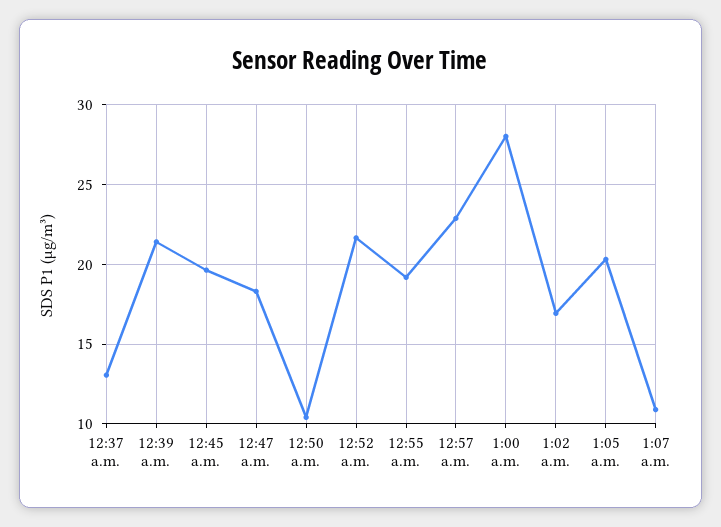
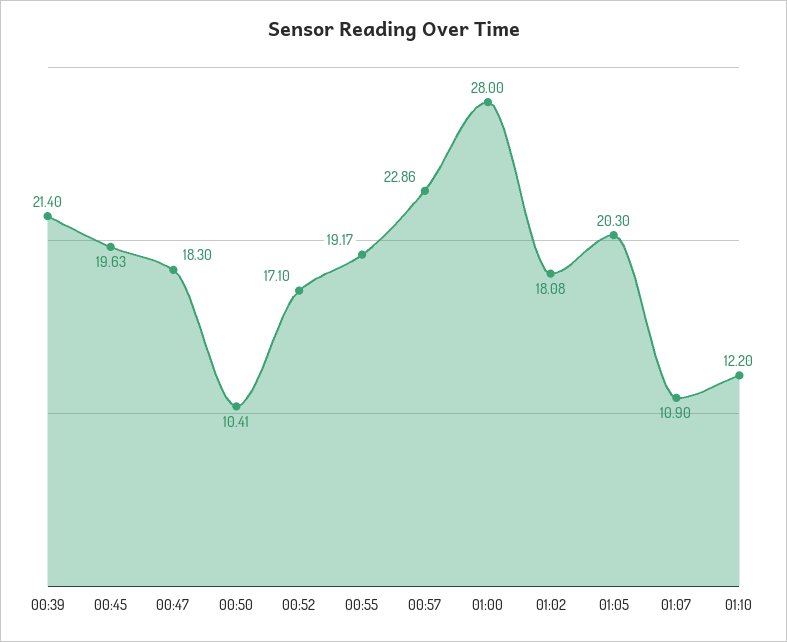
12:37 a.m.: 13 -> none
12:52 a.m.: 21.5 -> 17.1
1:02 a.m.: 17 -> 18.08
01:10: none -> 12.2

